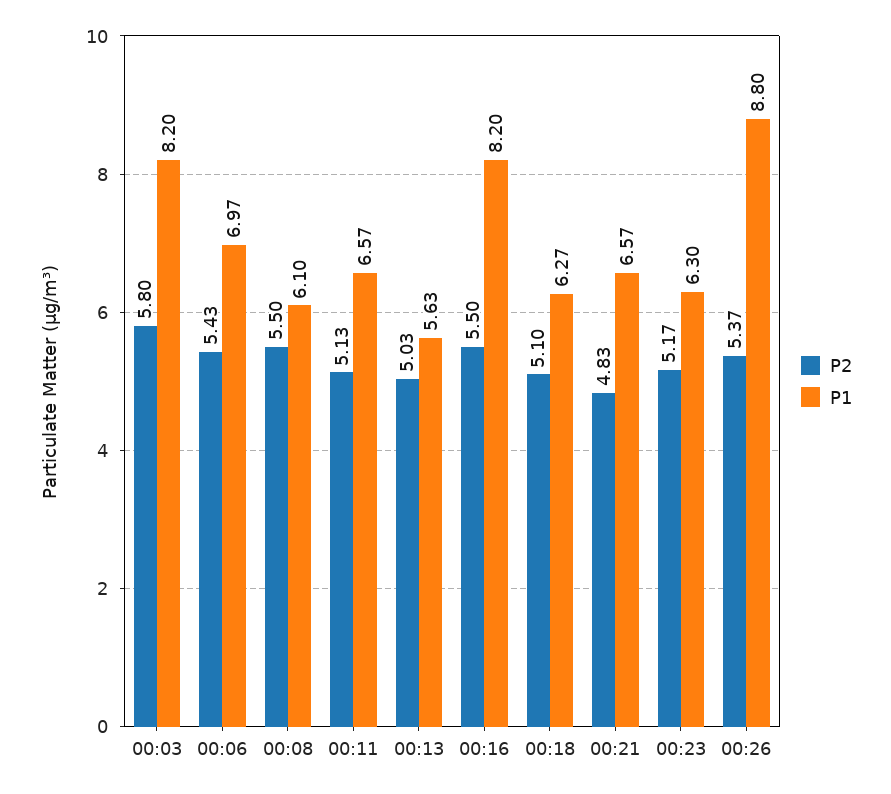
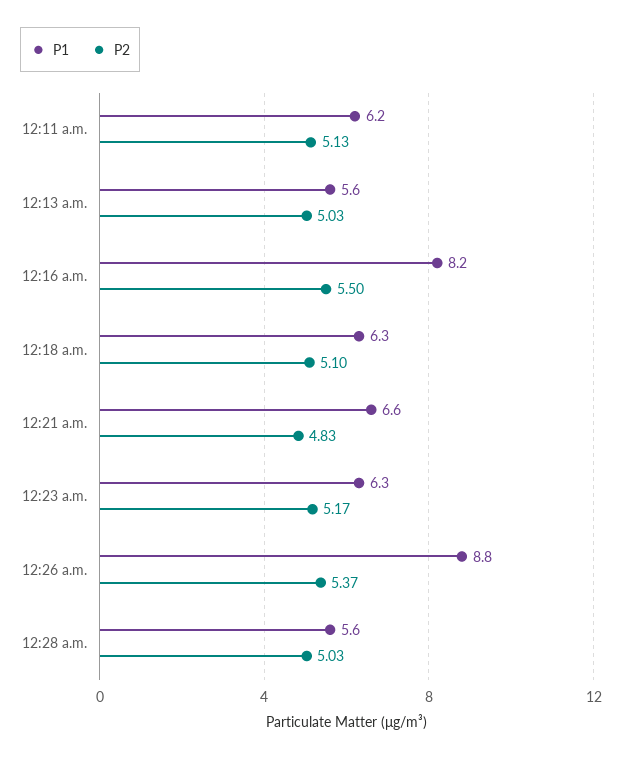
P2, 00:03: 5.8 -> none
P1, 00:03: 8.2 -> none
P2, 00:06: 5.43 -> none
P1, 00:06: 6.97 -> none
P2, 00:08: 5.5 -> none
P1, 00:08: 6.1 -> none
P1, 00:11: 6.57 -> 6.2
P1, 12:28 a.m.: none -> 5.6
P2, 12:28 a.m.: none -> 5.03

